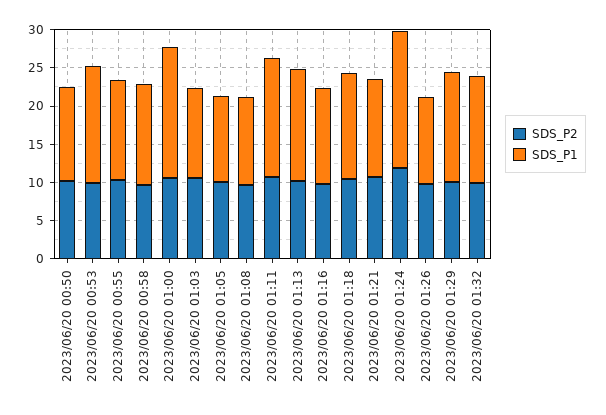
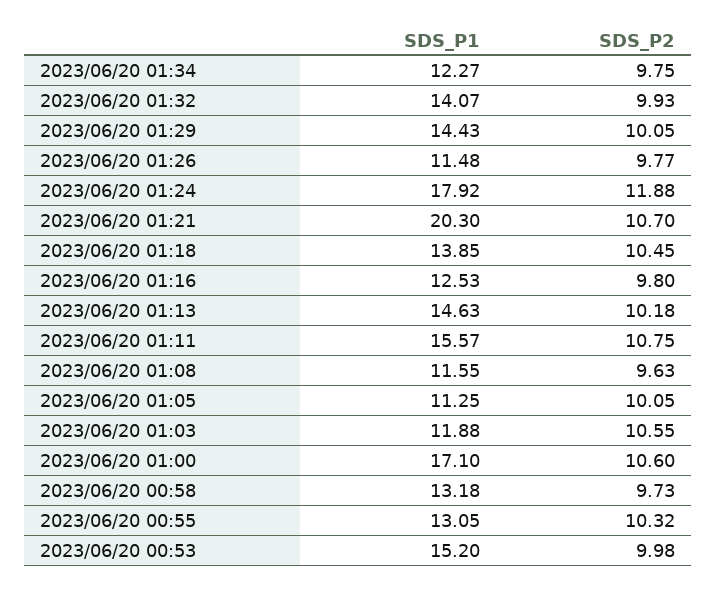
SDS_P2, 2023/06/20 00:50: 10 -> none
SDS_P1, 2023/06/20 00:50: 12.5 -> none
SDS_P1, 2023/06/20 01:21: 12.5 -> 20.3
SDS_P1, 2023/06/20 01:34: none -> 12.27
SDS_P2, 2023/06/20 01:34: none -> 9.75

